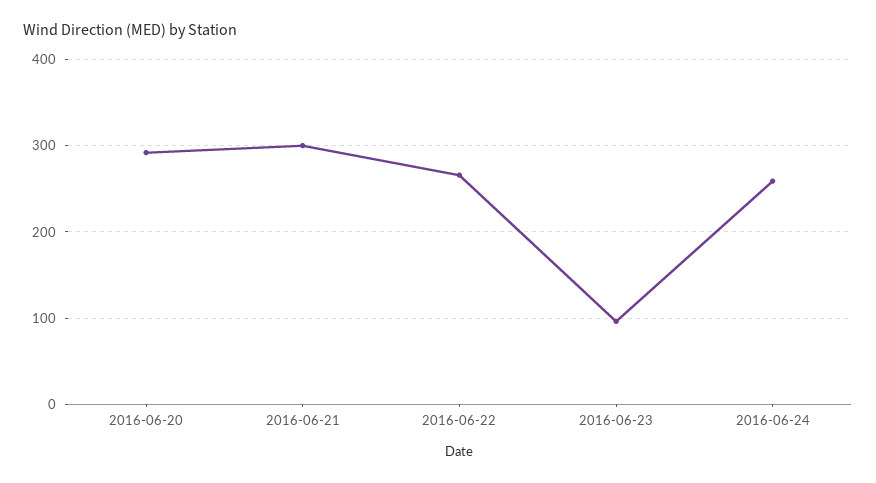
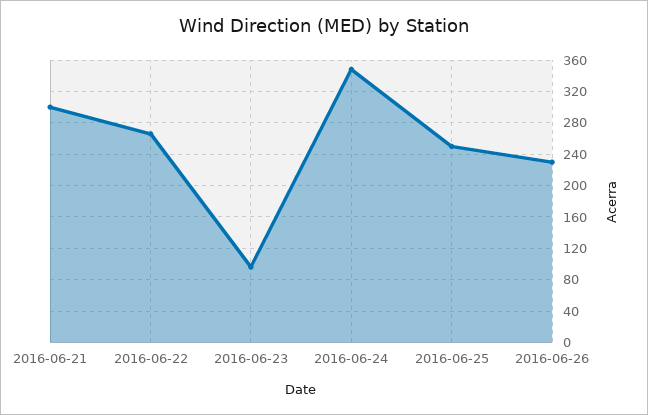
2016-06-20: 290 -> none
2016-06-24: 260 -> 350
2016-06-25: none -> 250
2016-06-26: none -> 230

